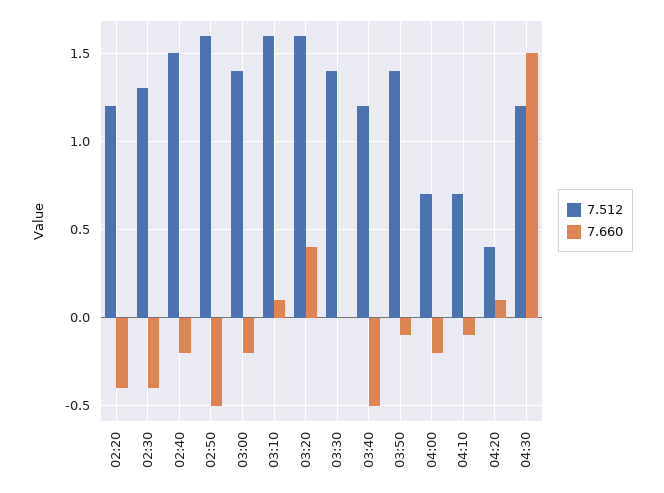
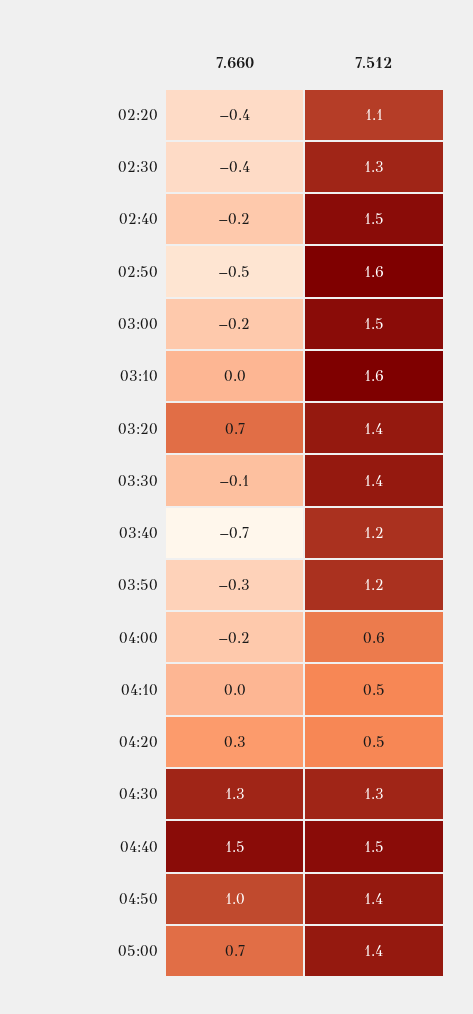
7.512, 02:20: 1.2 -> 1.1
7.512, 03:00: 1.4 -> 1.5
7.660, 03:10: 0.1 -> 0
7.512, 03:20: 1.6 -> 1.4
7.660, 03:20: 0.4 -> 0.7
7.660, 03:30: 0 -> -0.1
7.660, 03:40: -0.5 -> -0.7
7.512, 03:50: 1.4 -> 1.2
7.660, 03:50: -0.1 -> -0.3
7.512, 04:00: 0.7 -> 0.6
7.512, 04:10: 0.7 -> 0.5
7.660, 04:10: -0.1 -> 0
7.512, 04:20: 0.4 -> 0.5
7.660, 04:20: 0.1 -> 0.3
7.512, 04:30: 1.2 -> 1.3
7.660, 04:30: 1.5 -> 1.3
7.660, 04:40: none -> 1.5
7.512, 04:40: none -> 1.5
7.660, 04:50: none -> 1
7.512, 04:50: none -> 1.4
7.660, 05:00: none -> 0.7
7.512, 05:00: none -> 1.4

